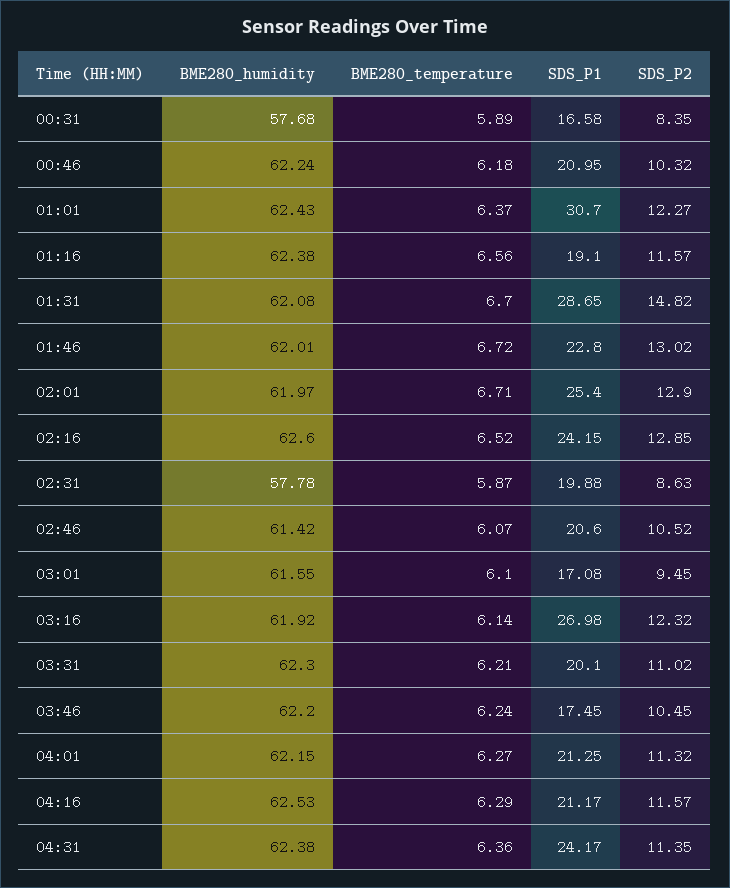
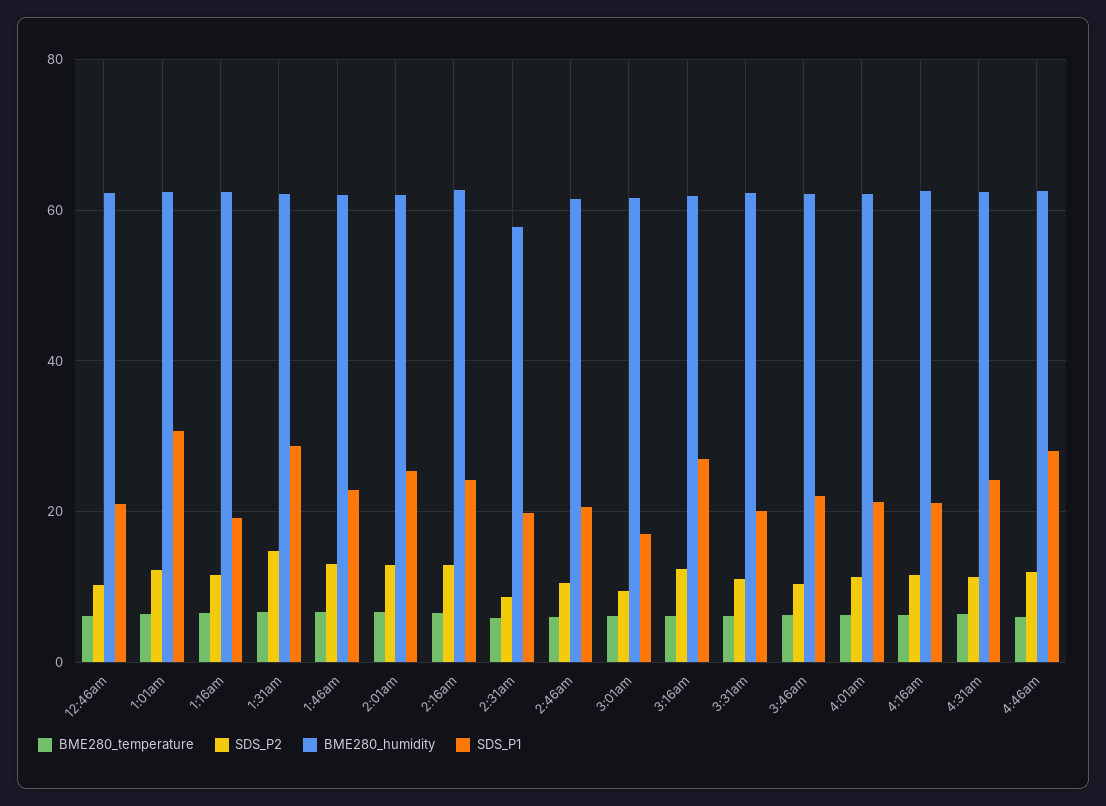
BME280_humidity, 00:31: 57.68 -> none
BME280_temperature, 00:31: 5.89 -> none
SDS_P1, 00:31: 16.58 -> none
SDS_P2, 00:31: 8.35 -> none
SDS_P1, 03:46: 17.45 -> 22
BME280_temperature, 4:46am: none -> 6
SDS_P2, 4:46am: none -> 12
BME280_humidity, 4:46am: none -> 62
SDS_P1, 4:46am: none -> 28

